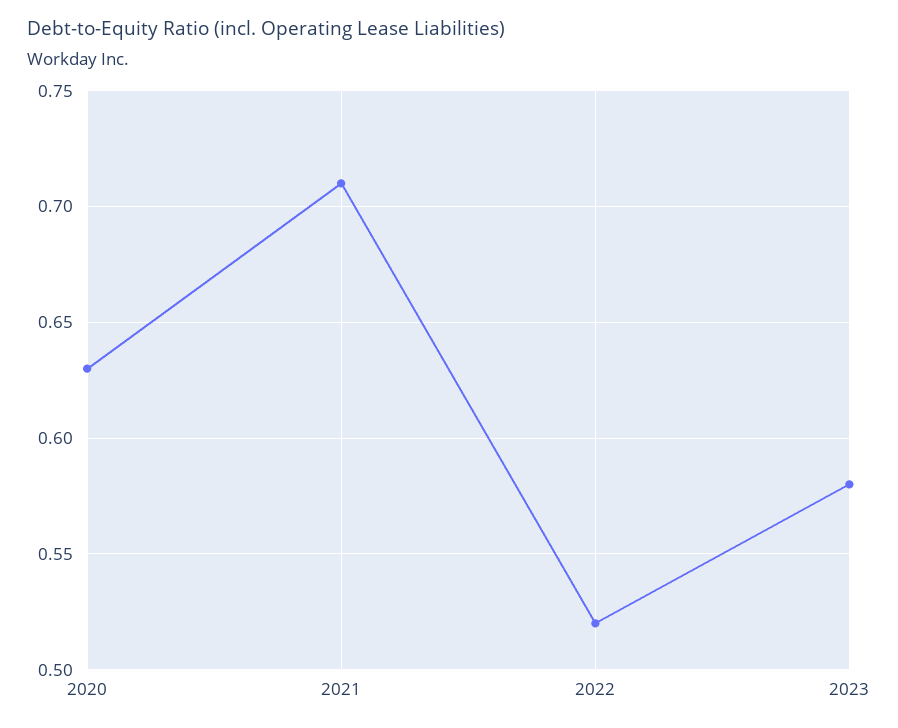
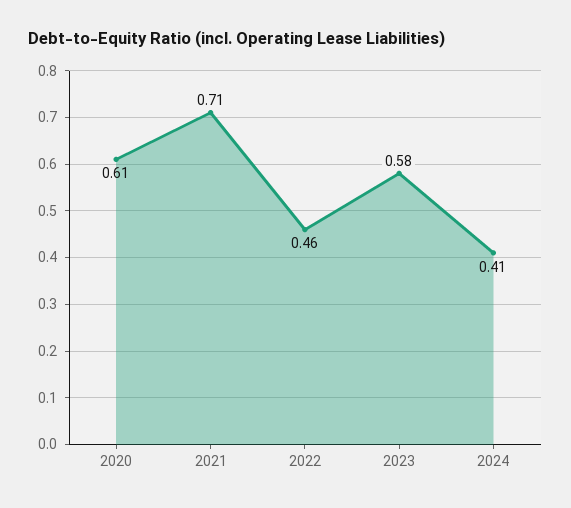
2020: 0.63 -> 0.61
2022: 0.52 -> 0.46
2024: none -> 0.41

